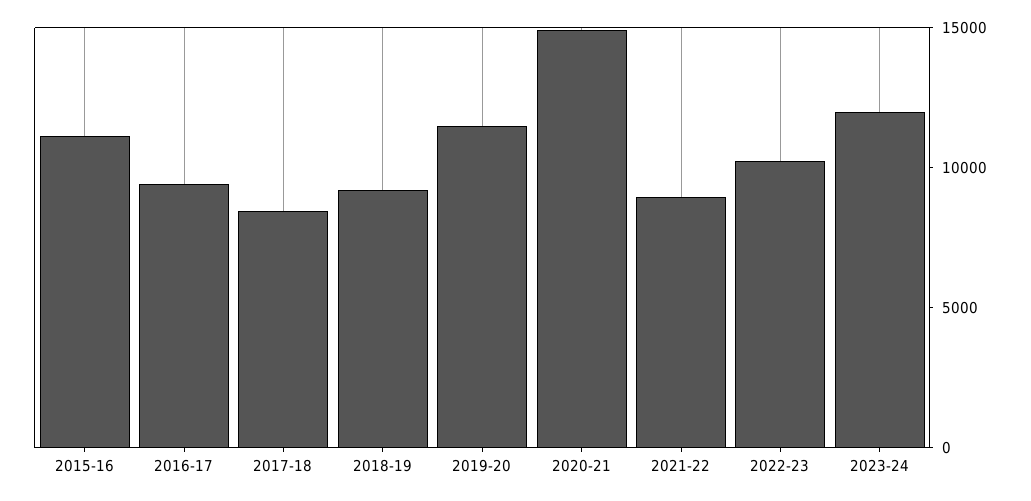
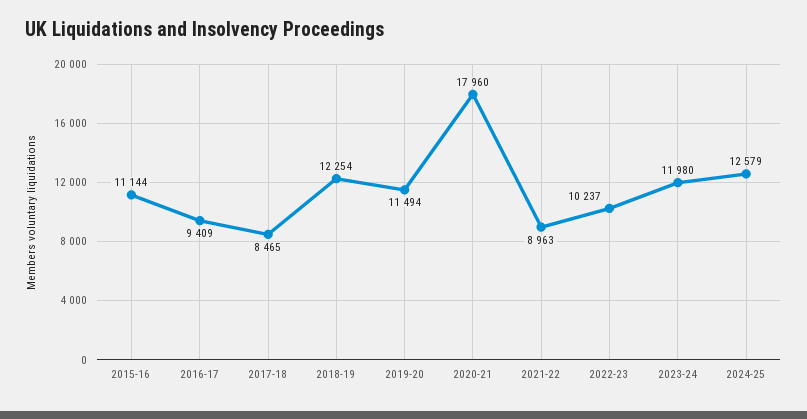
2018-19: 9000 -> 12254
2020-21: 15000 -> 17960
2024-25: none -> 12579

